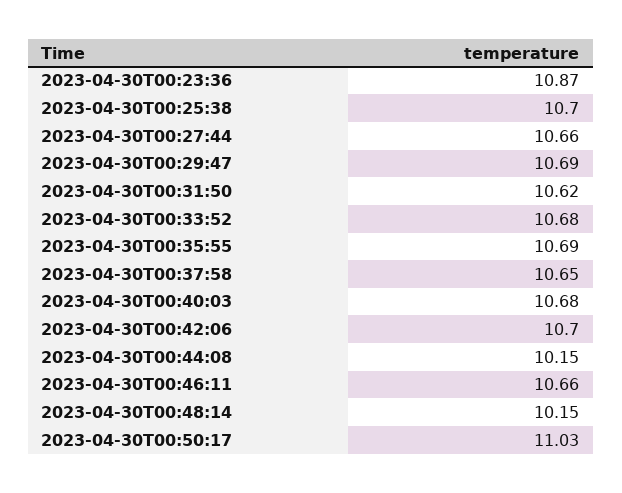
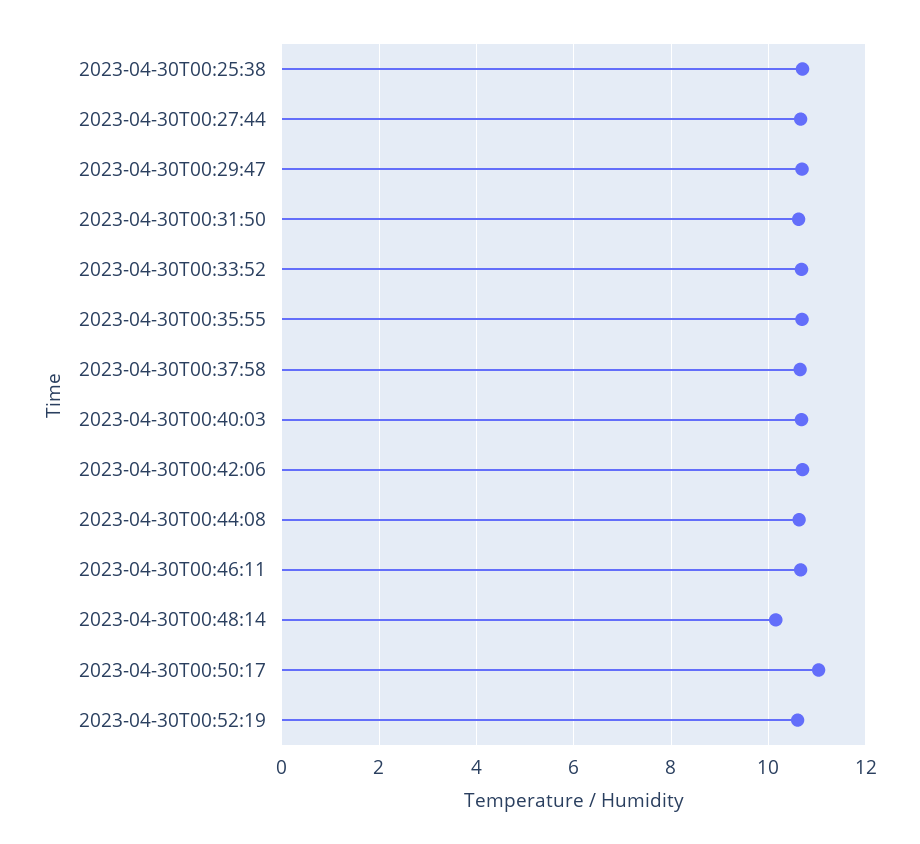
2023-04-30T00:23:36: 10.87 -> none
2023-04-30T00:44:08: 10.15 -> 10.6
2023-04-30T00:52:19: none -> 10.6

